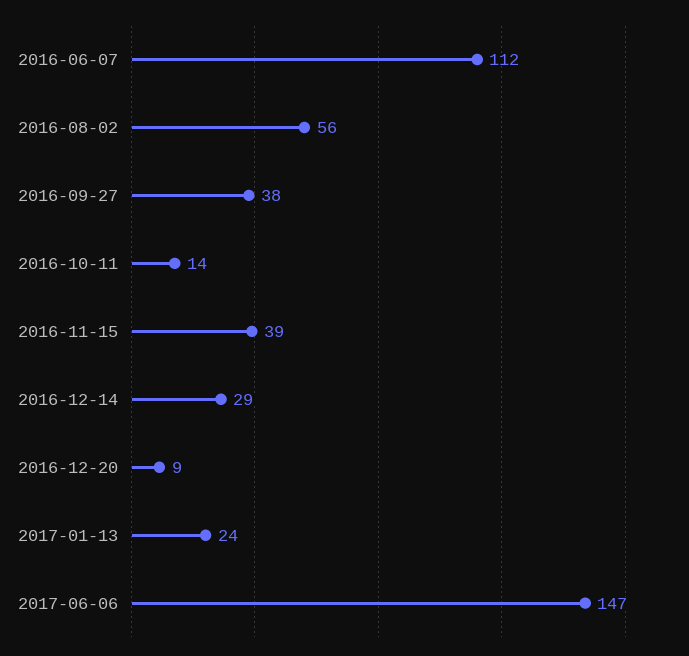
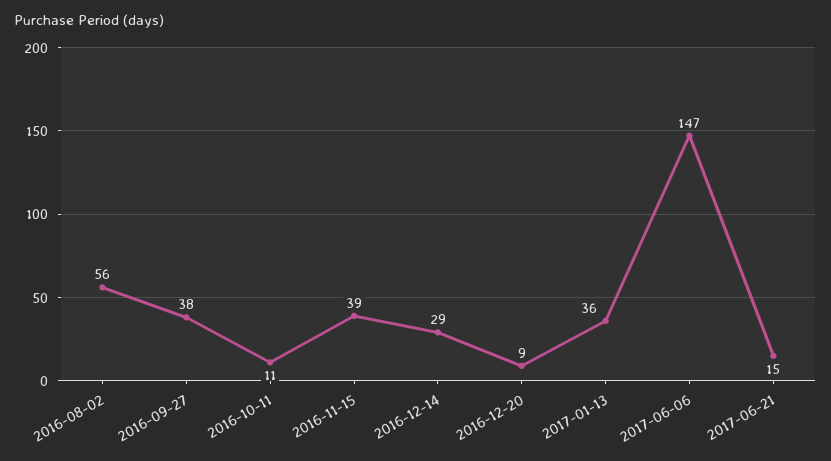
2016-06-07: 112 -> none
2016-10-11: 14 -> 11
2017-01-13: 24 -> 36
2017-06-21: none -> 15

